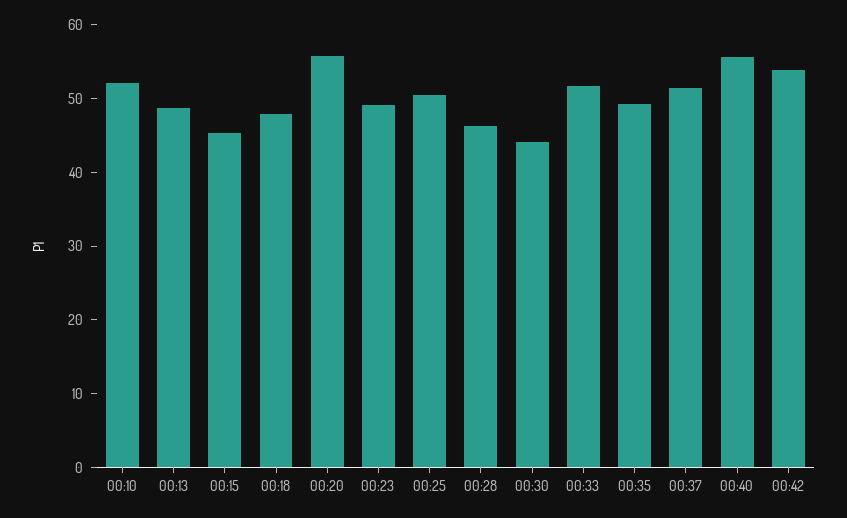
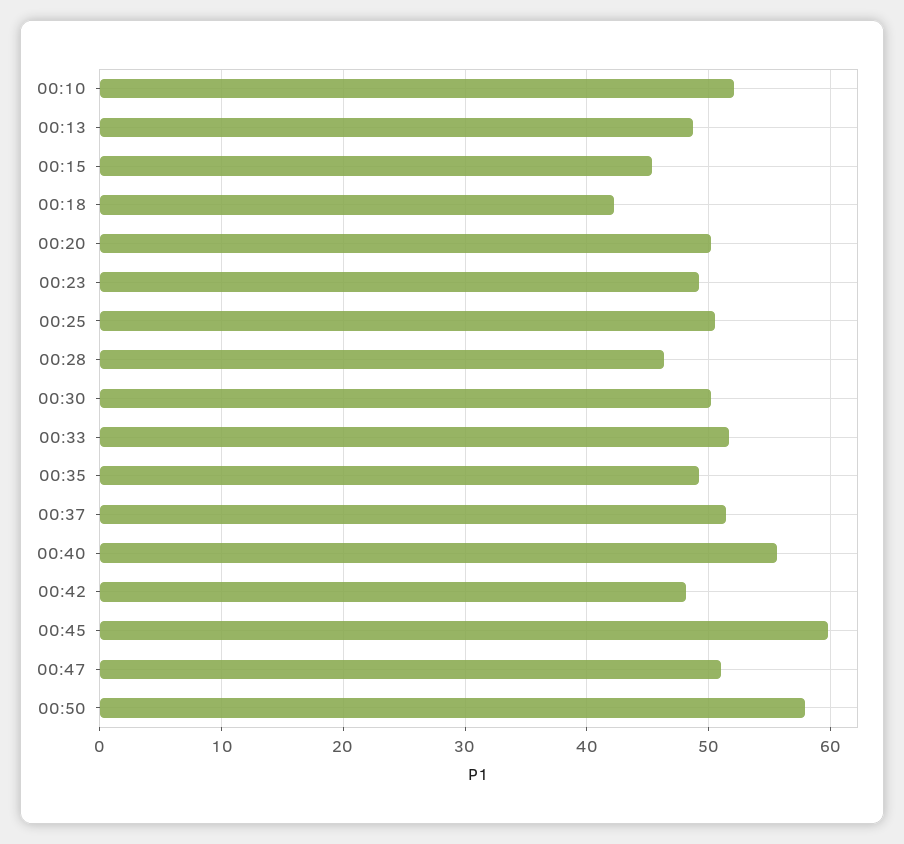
00:18: 48 -> 42
00:20: 56 -> 50
00:30: 44 -> 50
00:42: 54 -> 48
00:45: none -> 60
00:47: none -> 51
00:50: none -> 58

